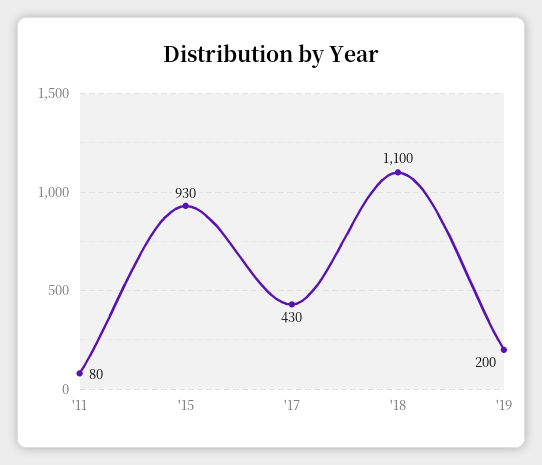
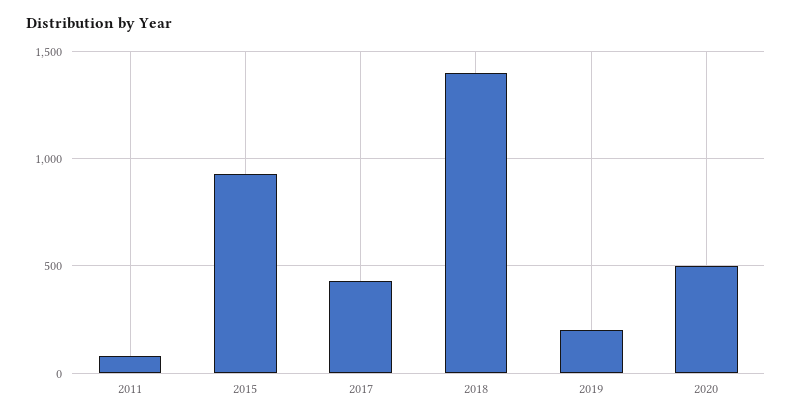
'18: 1100 -> 1400
2020: none -> 500

